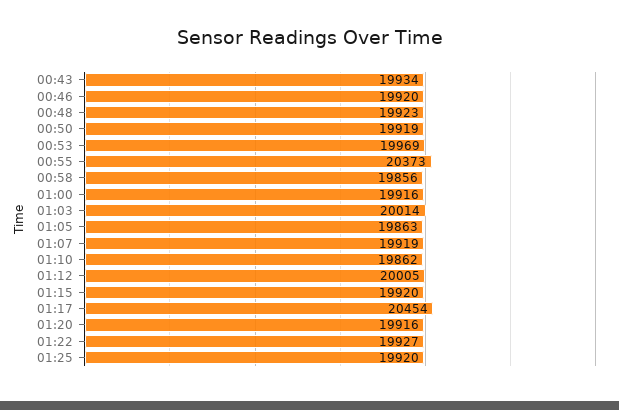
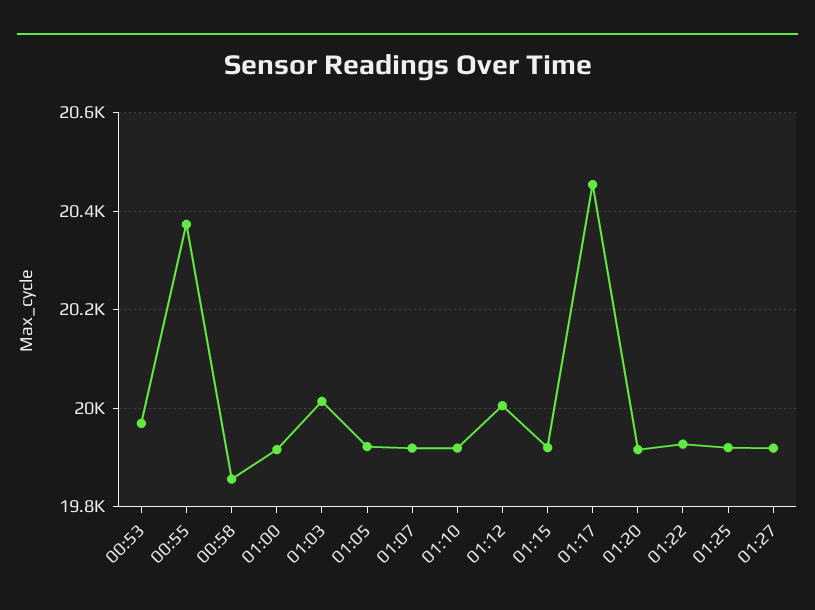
00:43: 19934 -> none
00:46: 19920 -> none
00:48: 19923 -> none
00:50: 19919 -> none
01:05: 19863 -> 19920
01:10: 19862 -> 19920
01:27: none -> 19920

